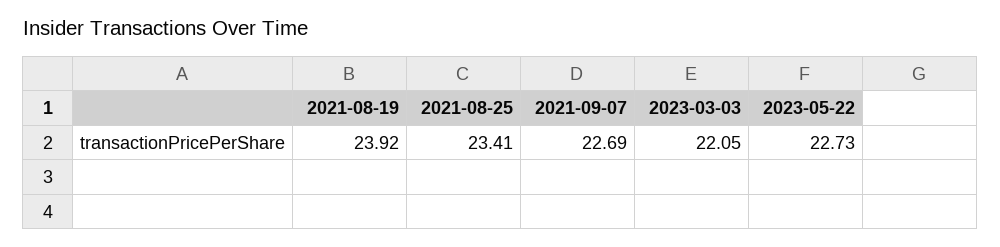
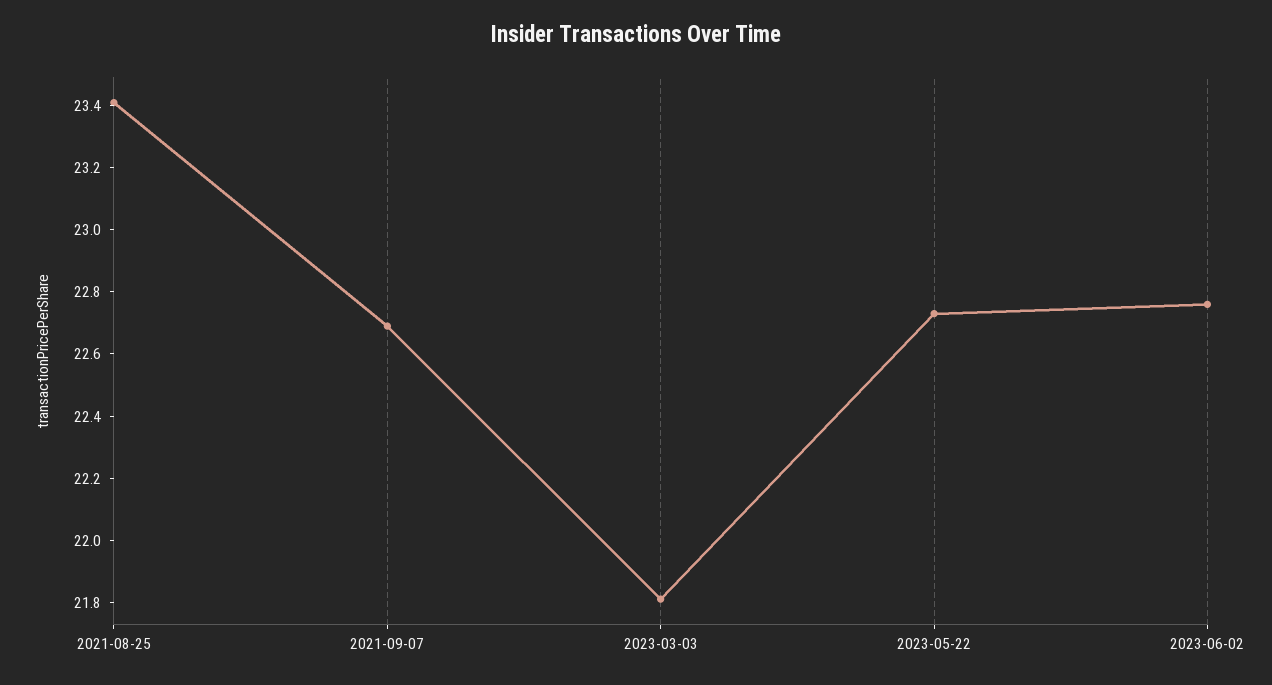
2021-08-19: 23.92 -> none
2023-03-03: 22.05 -> 21.8
2023-06-02: none -> 22.75

